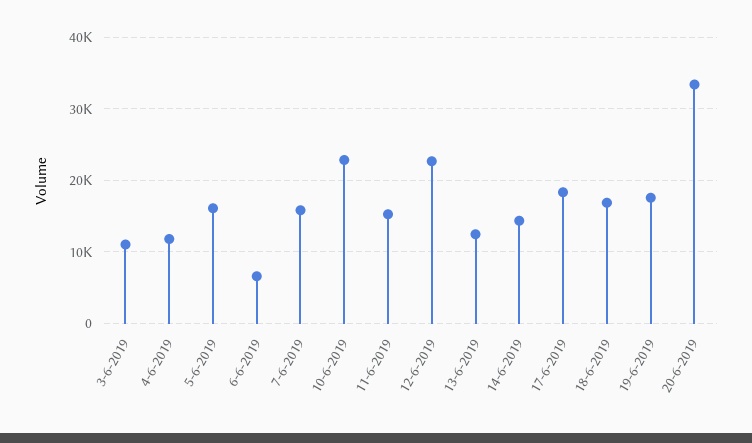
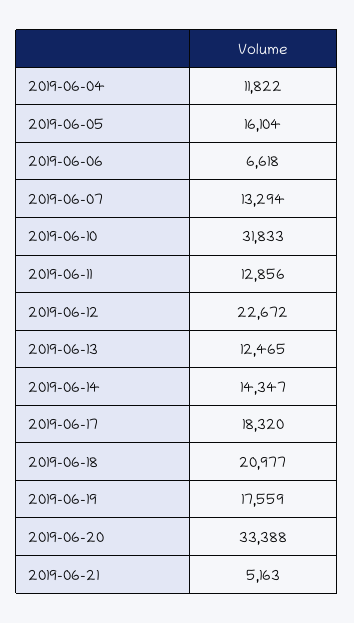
3-6-2019: 11000 -> none
7-6-2019: 16000 -> 13294
10-6-2019: 23000 -> 31833
11-6-2019: 15000 -> 12856
18-6-2019: 17000 -> 20977
2019-06-21: none -> 5163

